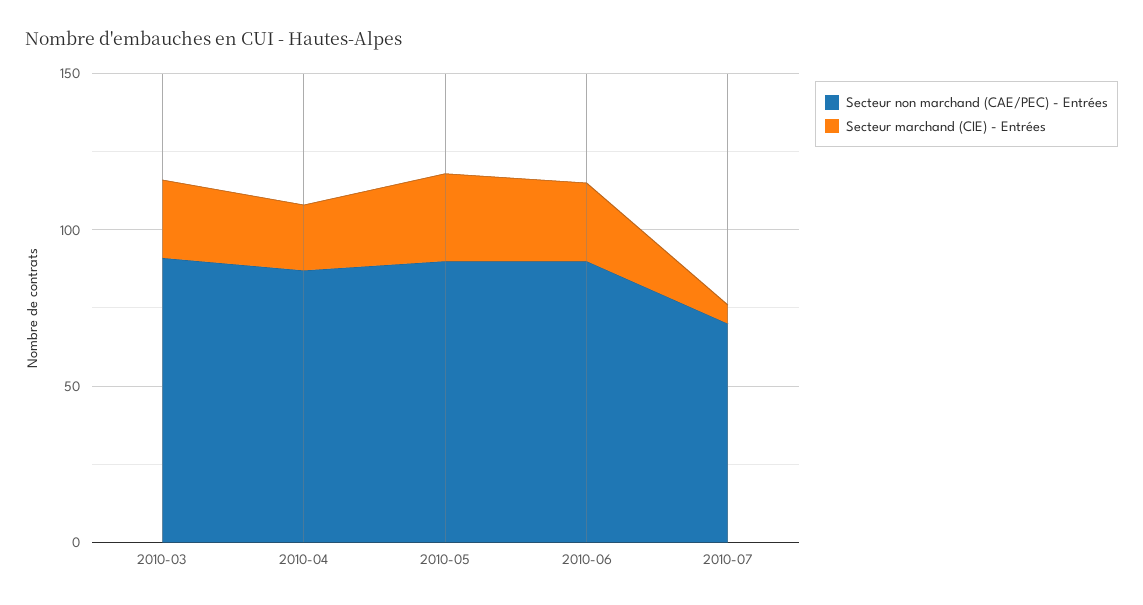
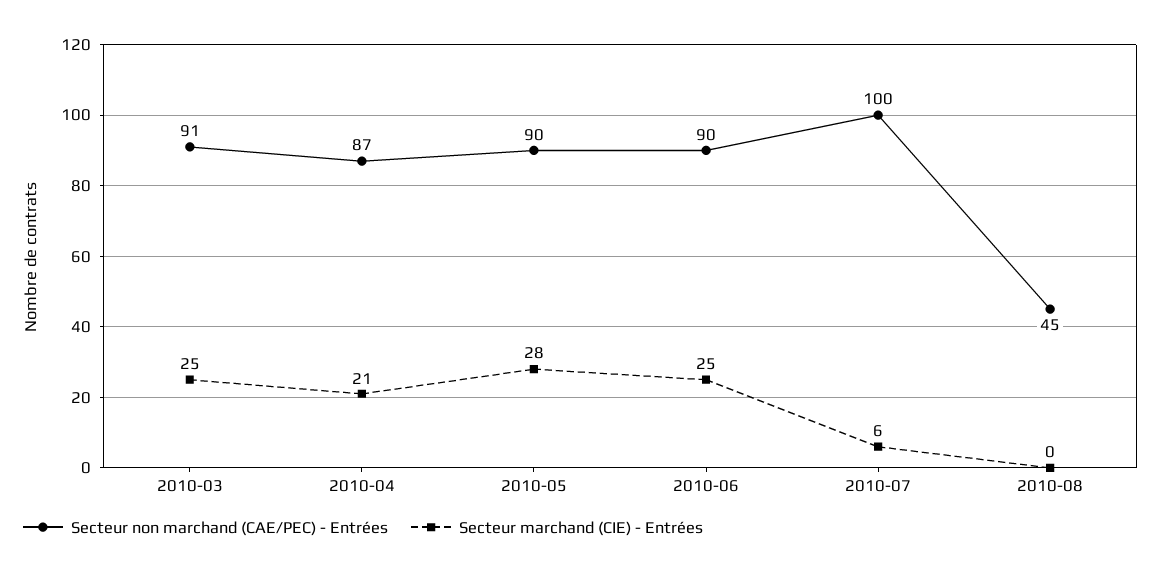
Secteur non marchand (CAE/PEC) - Entrées, 2010-07: 70 -> 100
Secteur non marchand (CAE/PEC) - Entrées, 2010-08: none -> 45
Secteur marchand (CIE) - Entrées, 2010-08: none -> 0

